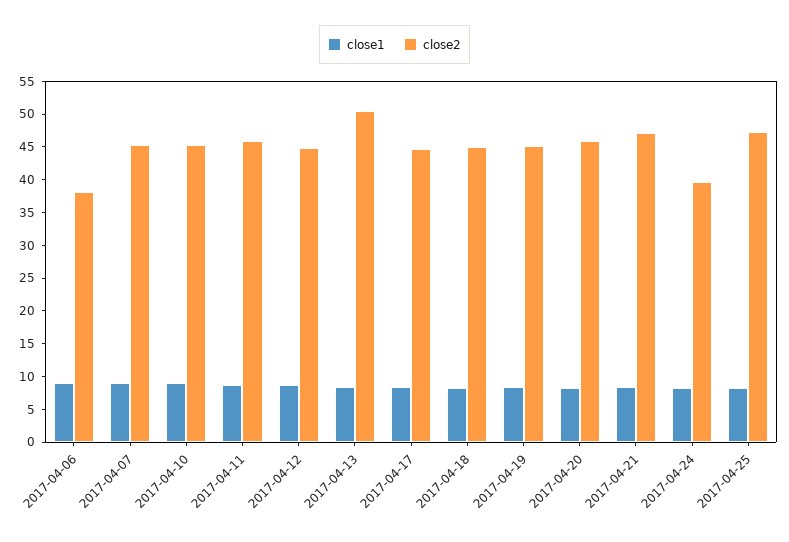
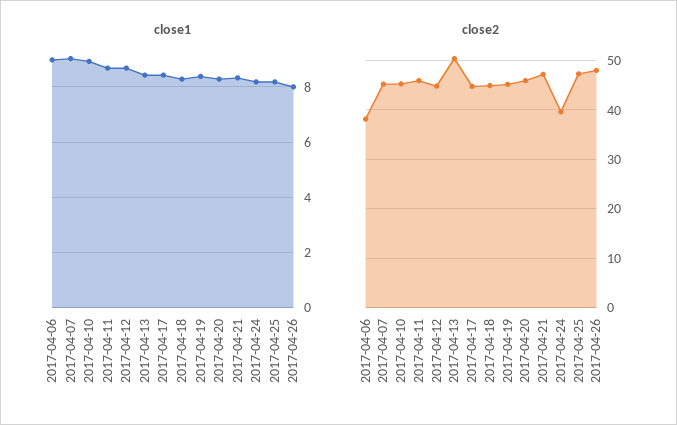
close1, 2017-04-26: none -> 8
close2, 2017-04-26: none -> 48

